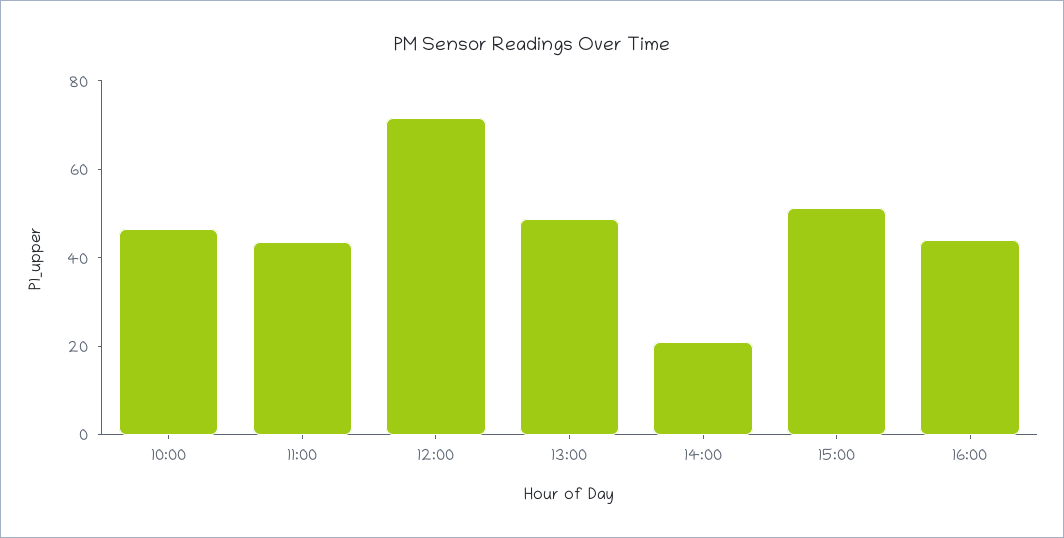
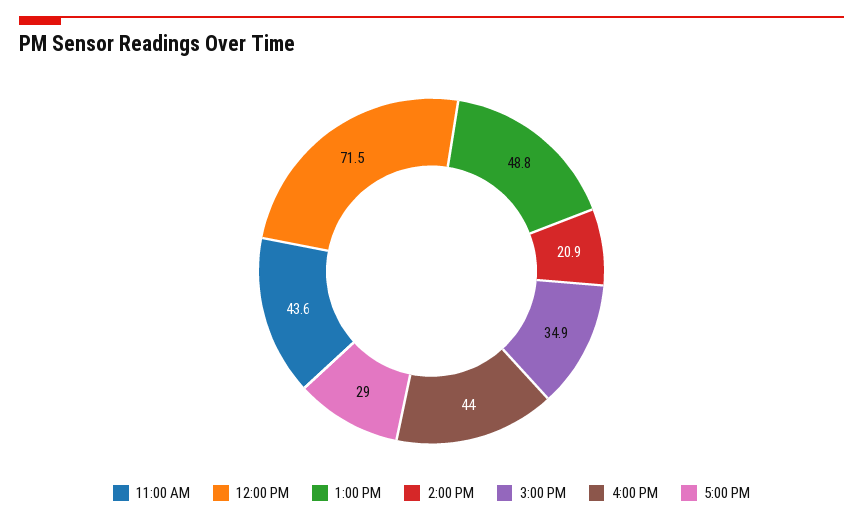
10:00: 45 -> none
15:00: 50 -> 34.9
5:00 PM: none -> 29

